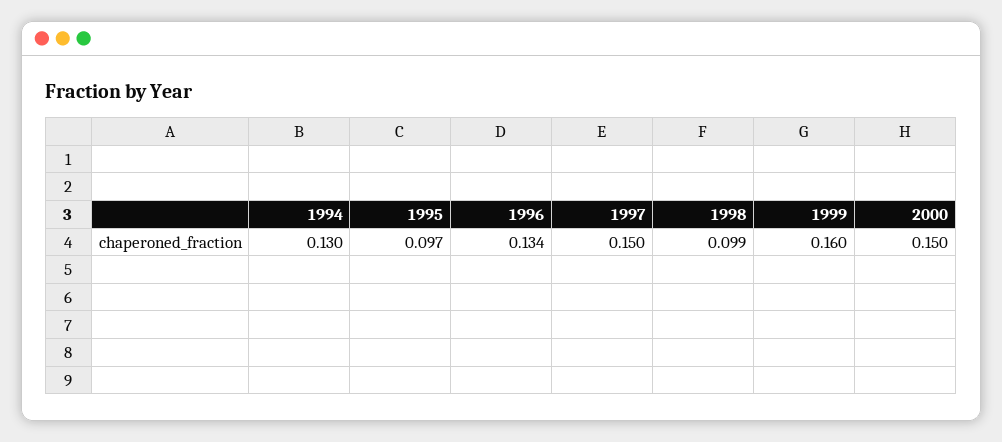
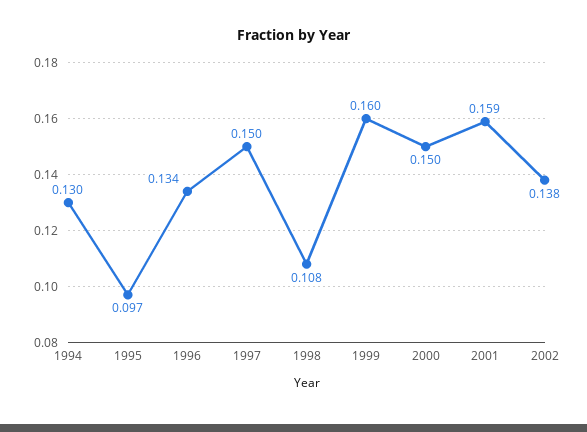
1998: 0.099 -> 0.108
2001: none -> 0.159
2002: none -> 0.138

